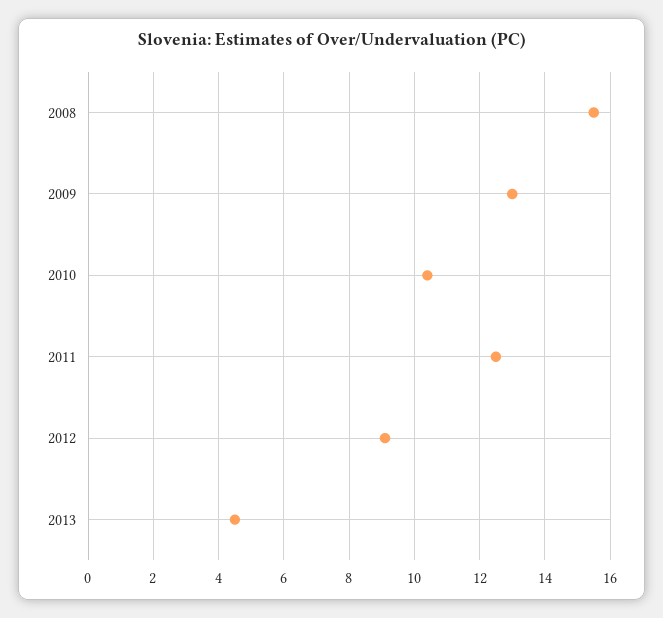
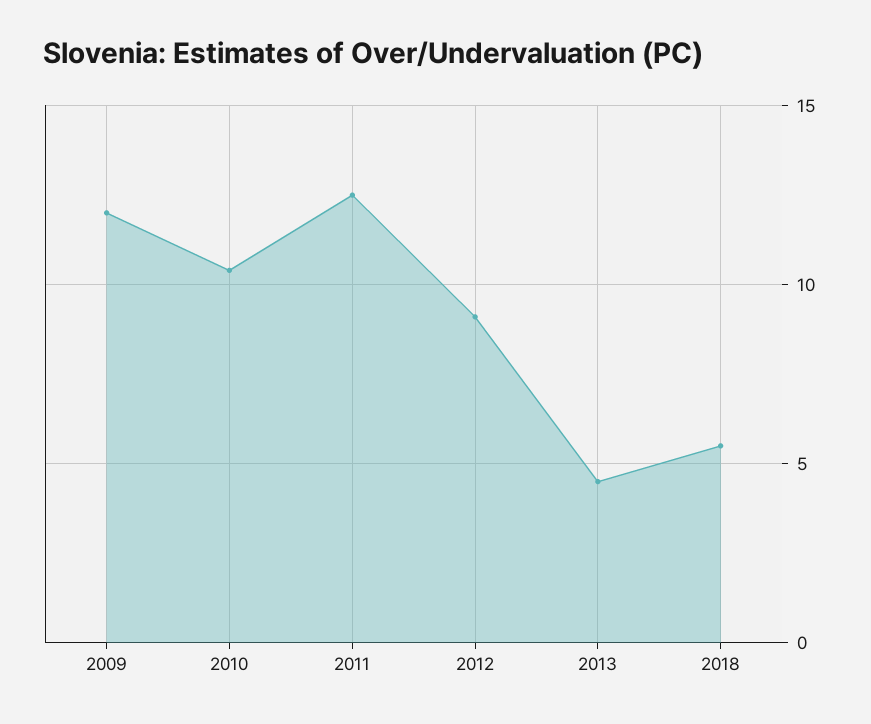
2008: 15.5 -> none
2009: 13 -> 12
2018: none -> 5.5

